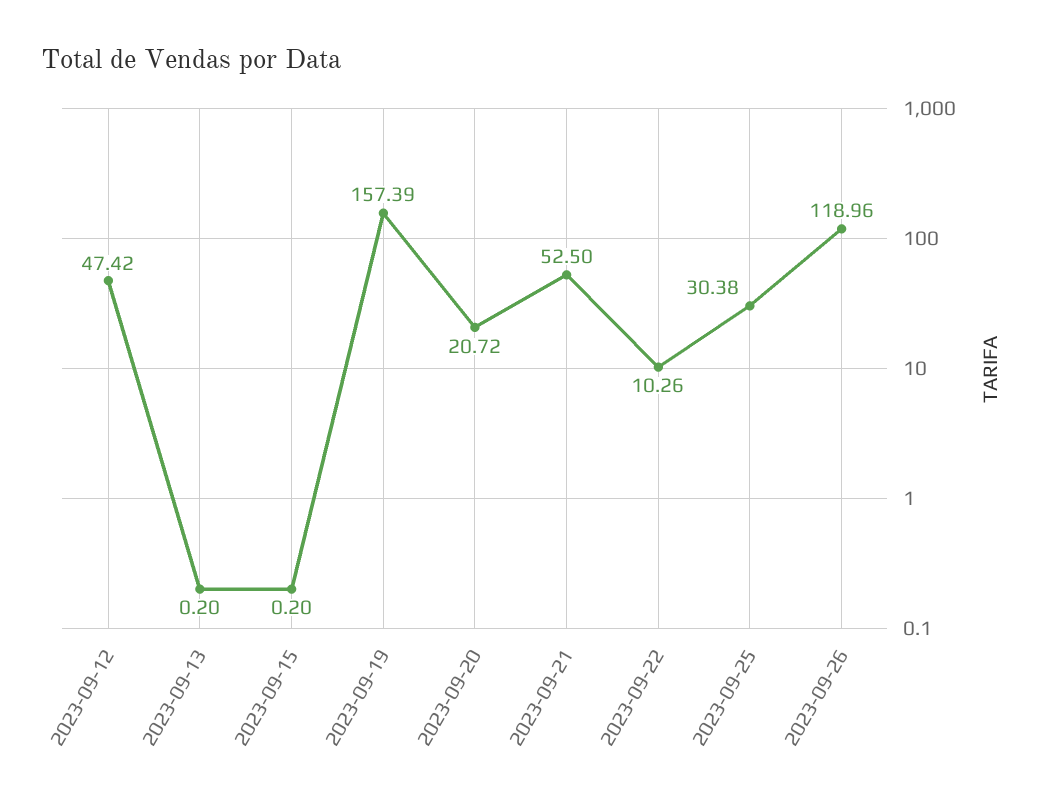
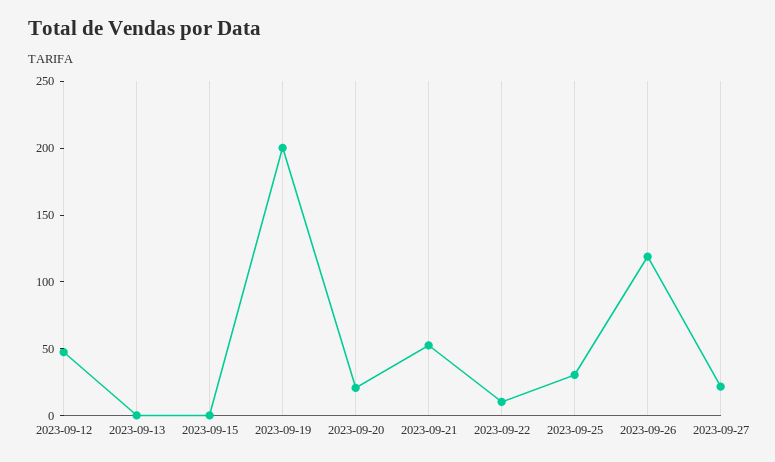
2023-09-19: 157.39 -> 200
2023-09-27: none -> 20

